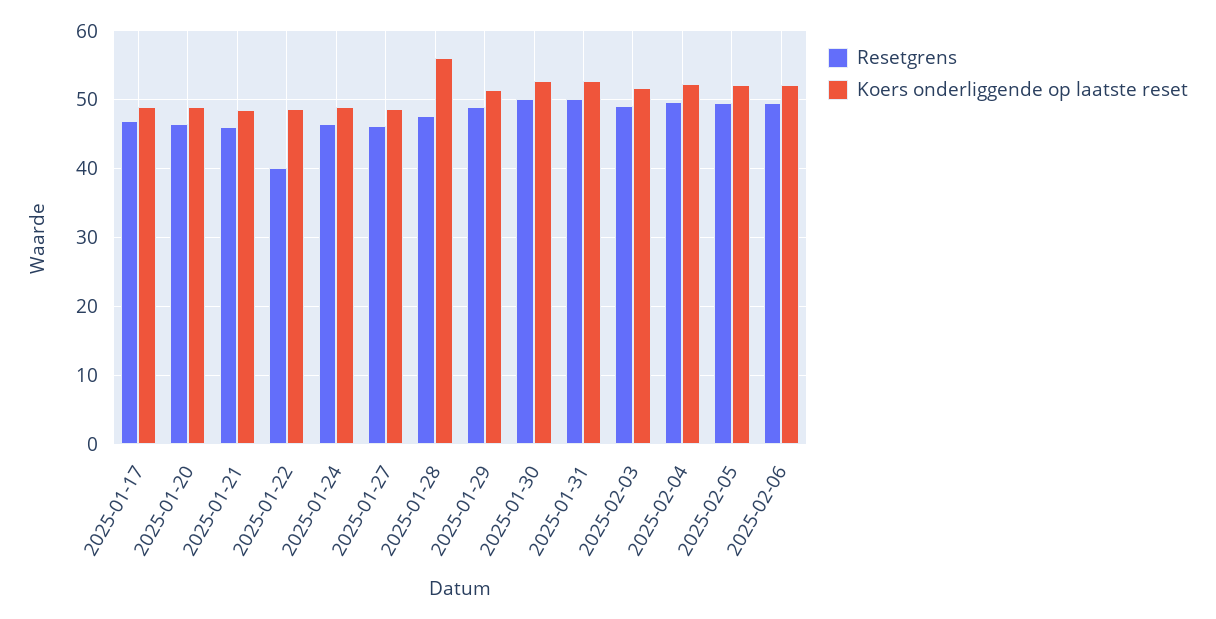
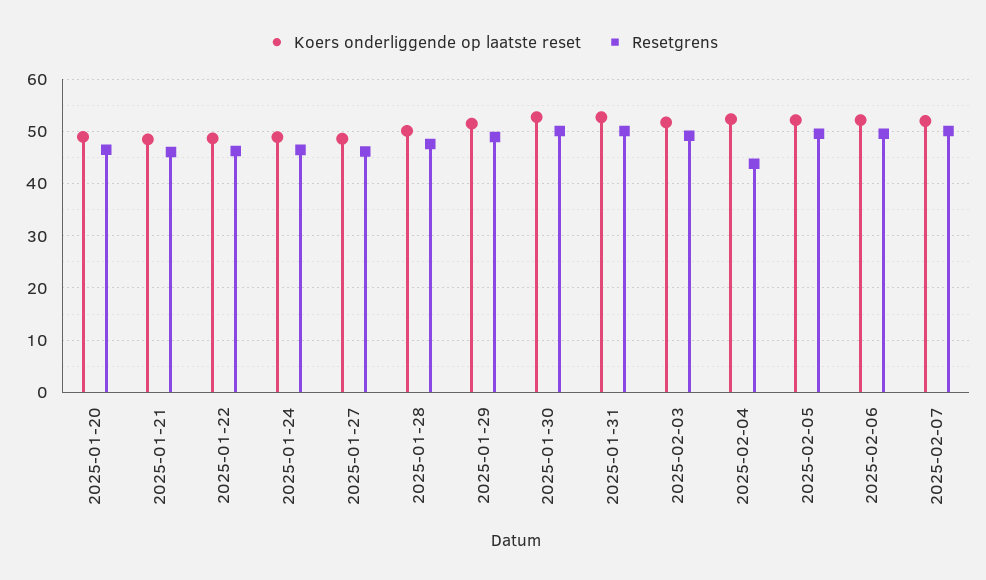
Resetgrens, 2025-01-17: 47 -> none
Koers onderliggende op laatste reset, 2025-01-17: 49 -> none
Resetgrens, 2025-01-22: 40 -> 46
Koers onderliggende op laatste reset, 2025-01-28: 56 -> 50
Resetgrens, 2025-02-04: 50 -> 44
Koers onderliggende op laatste reset, 2025-02-07: none -> 52
Resetgrens, 2025-02-07: none -> 50

